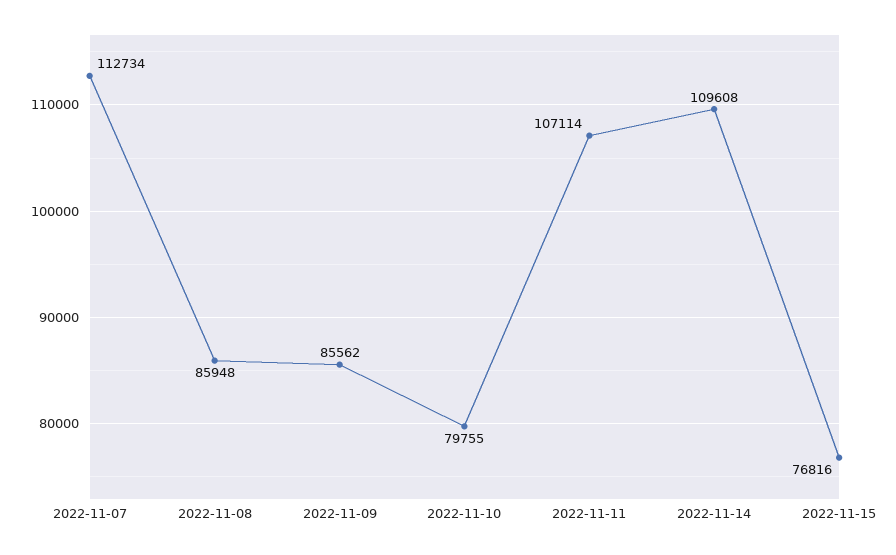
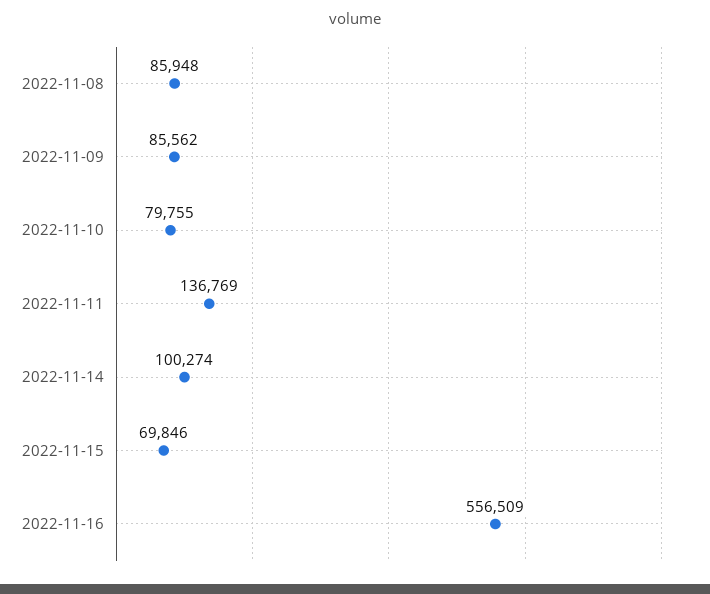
2022-11-07: 112734 -> none
2022-11-11: 107114 -> 136769
2022-11-14: 109608 -> 100274
2022-11-15: 76816 -> 69846
2022-11-16: none -> 556509

